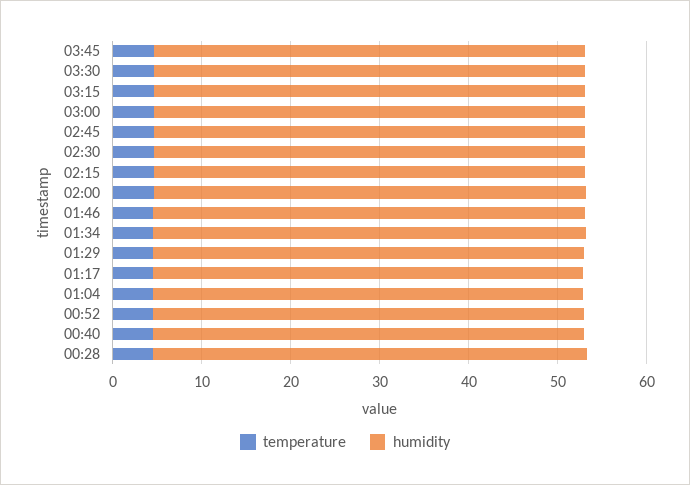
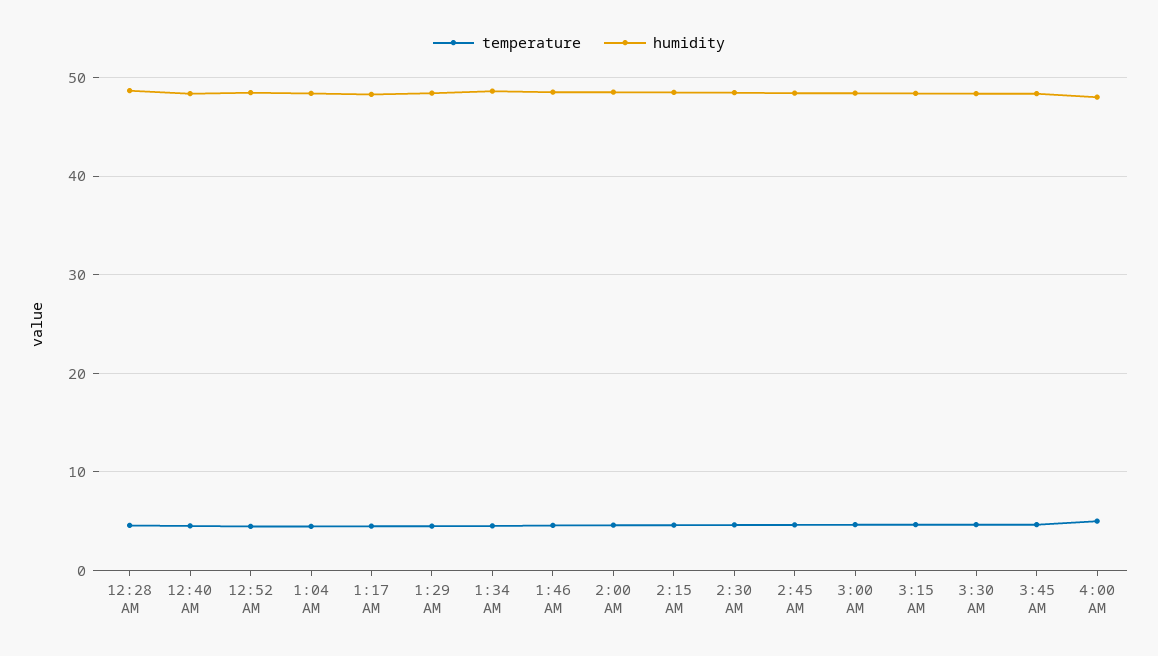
temperature, 4:00 AM: none -> 5
humidity, 4:00 AM: none -> 48

